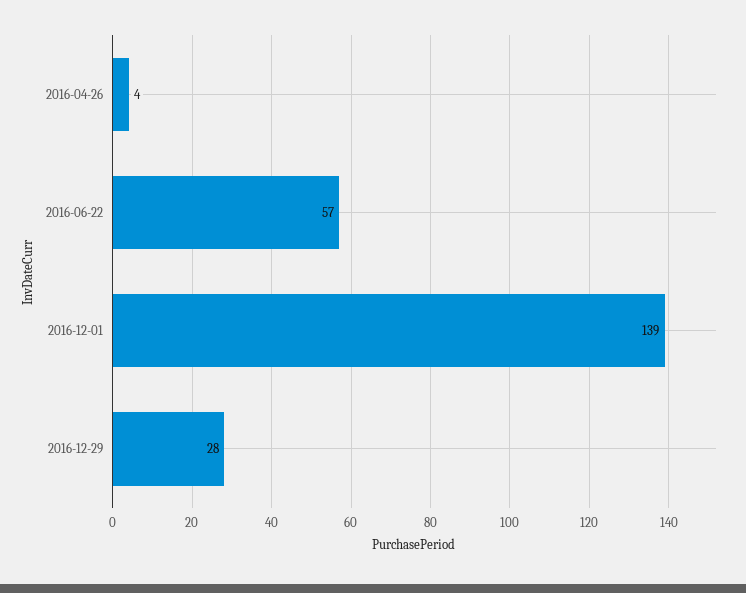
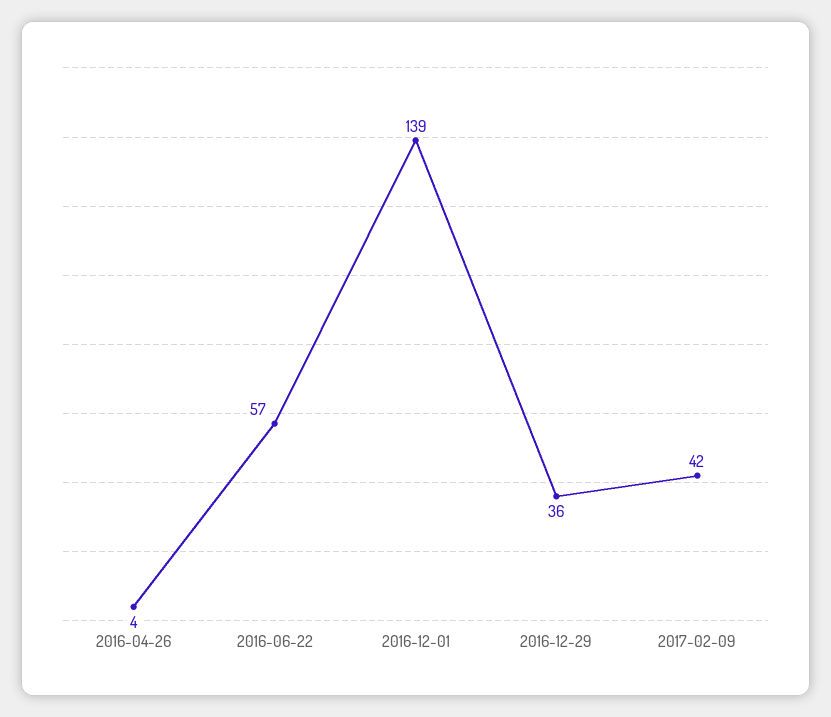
2016-12-29: 28 -> 36
2017-02-09: none -> 42

